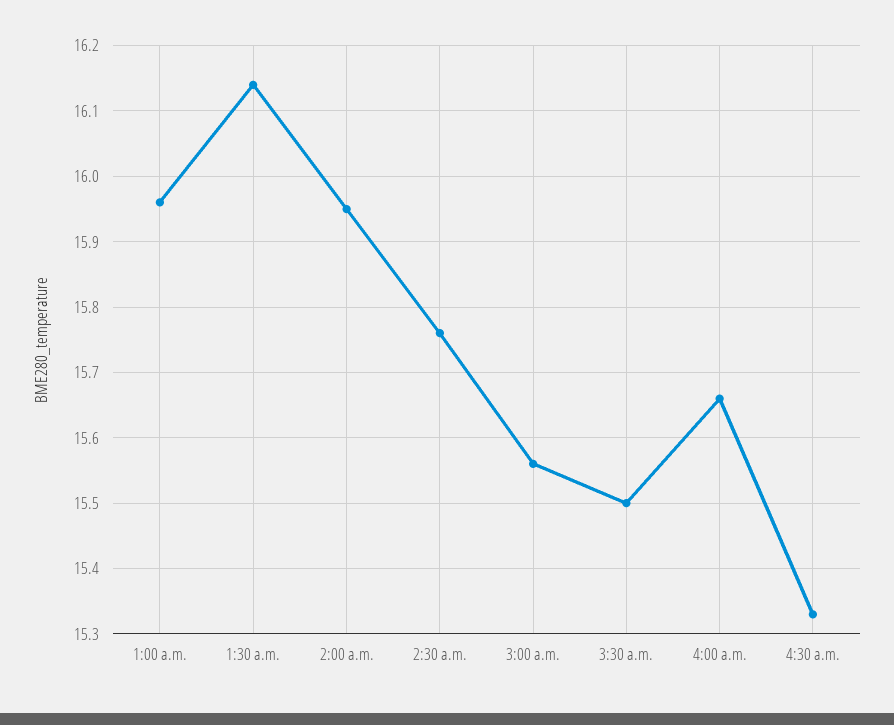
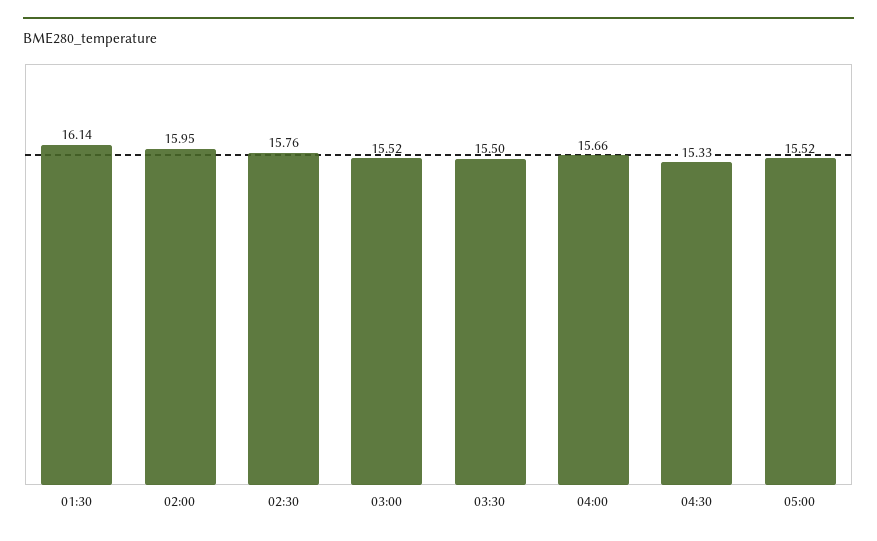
1:00 a.m.: 15.96 -> none
3:00 a.m.: 15.56 -> 15.52
05:00: none -> 15.52

